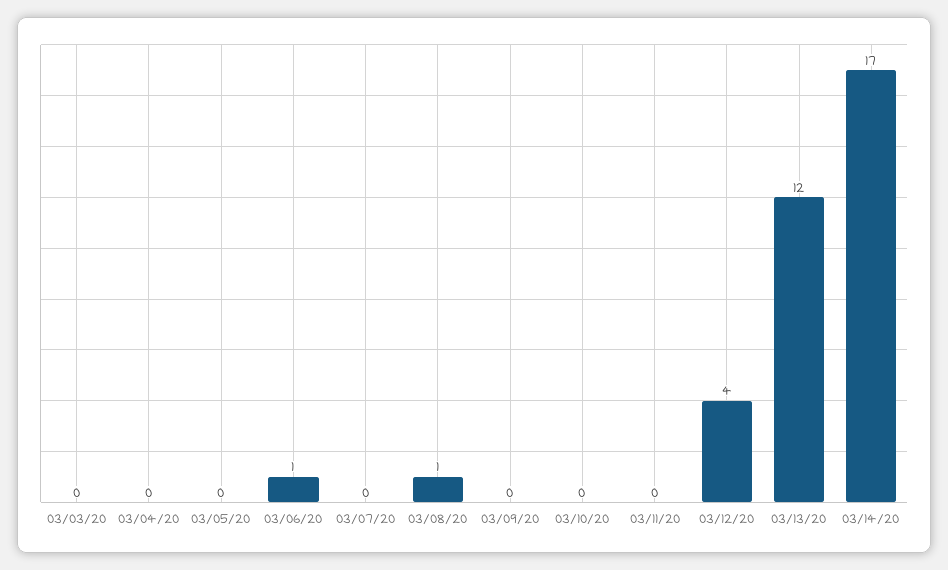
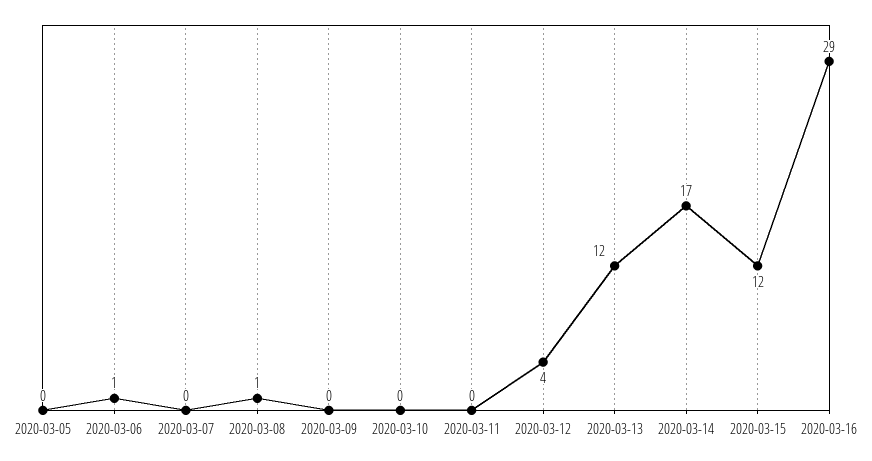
03/03/20: 0 -> none
03/04/20: 0 -> none
2020-03-15: none -> 12
2020-03-16: none -> 29

